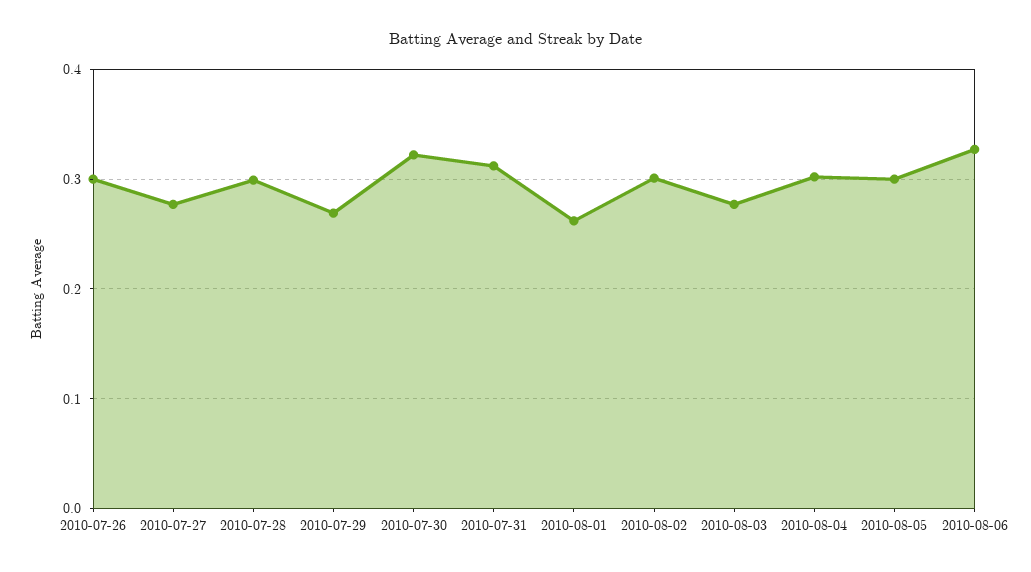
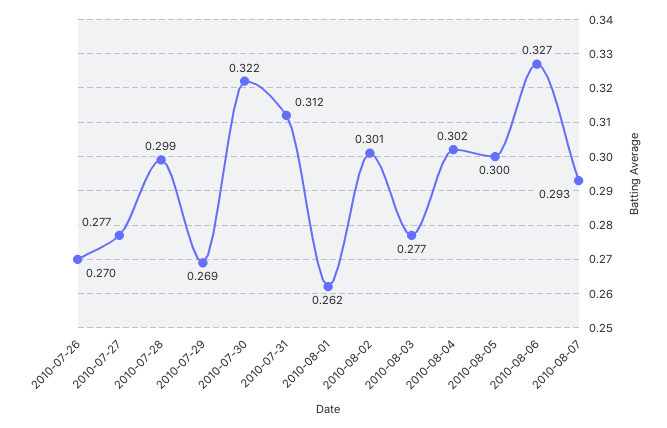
2010-07-26: 0.3 -> 0.27
2010-08-07: none -> 0.293

